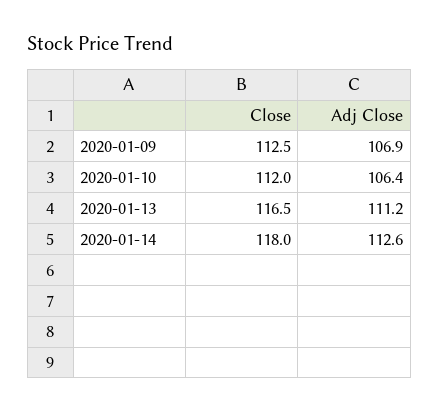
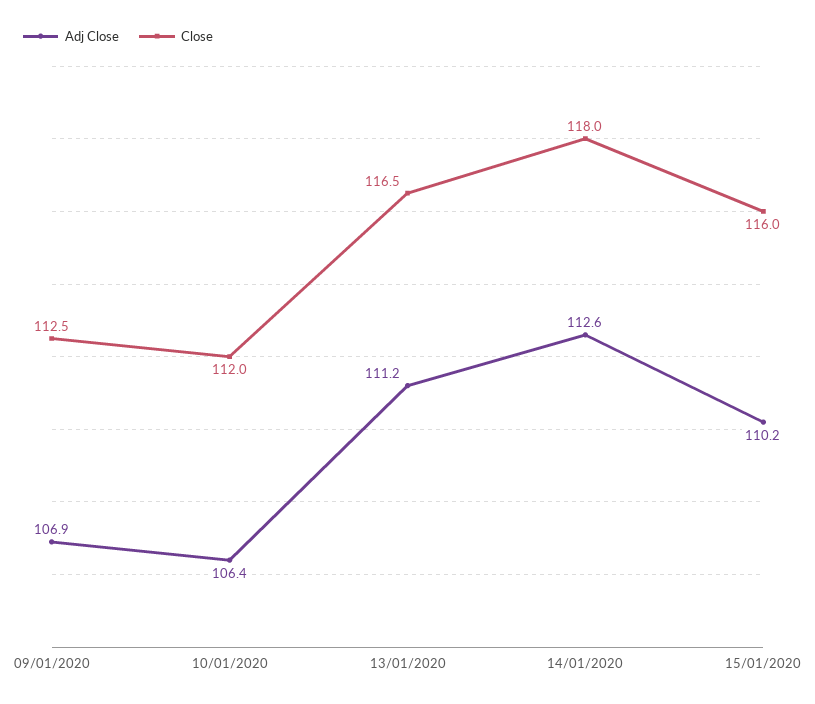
Adj Close, 15/01/2020: none -> 110.2
Close, 15/01/2020: none -> 116

